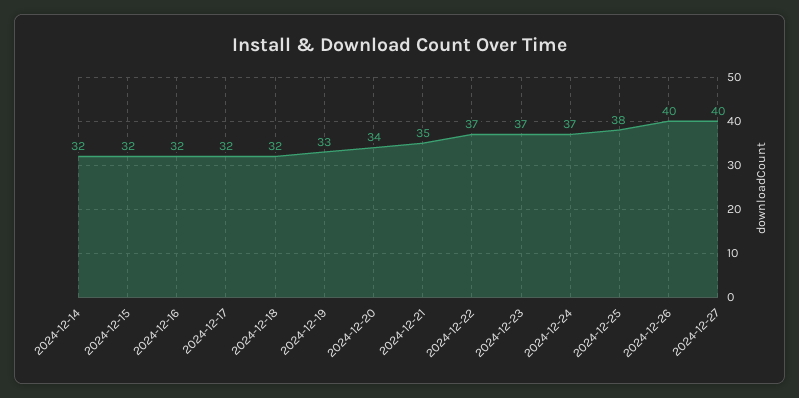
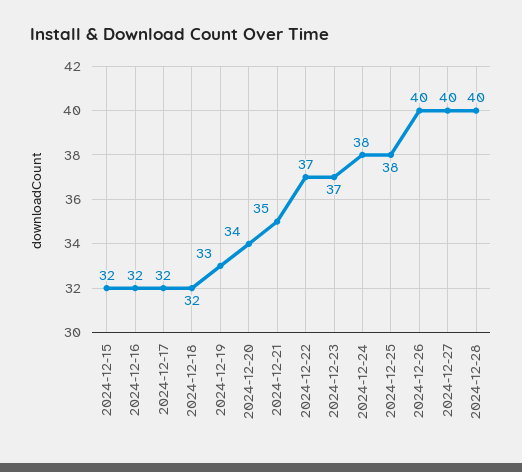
2024-12-14: 32 -> none
2024-12-24: 37 -> 38
2024-12-28: none -> 40

